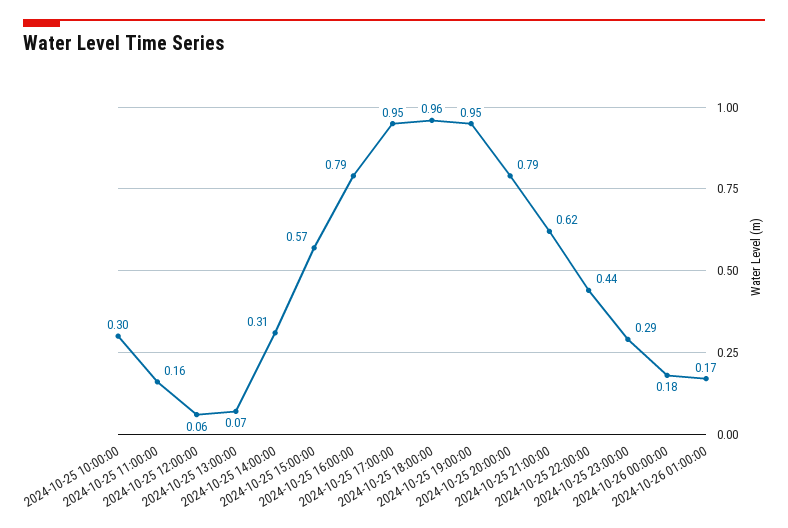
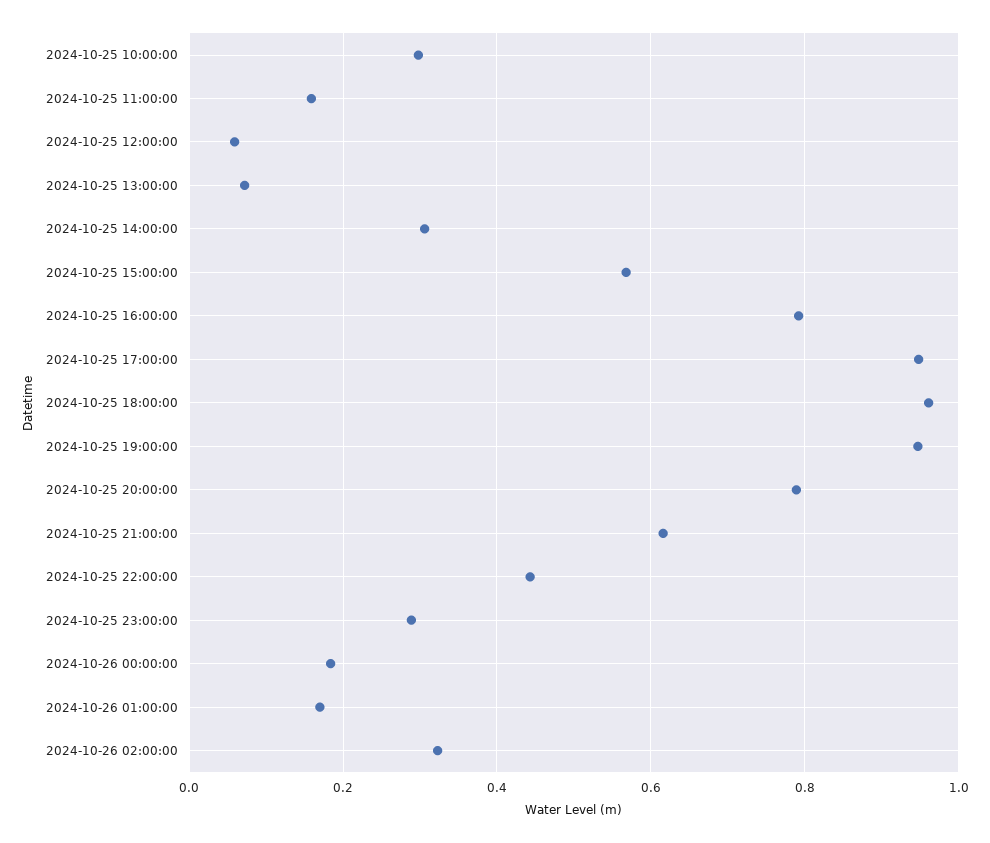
2024-10-26 02:00:00: none -> 0.32

